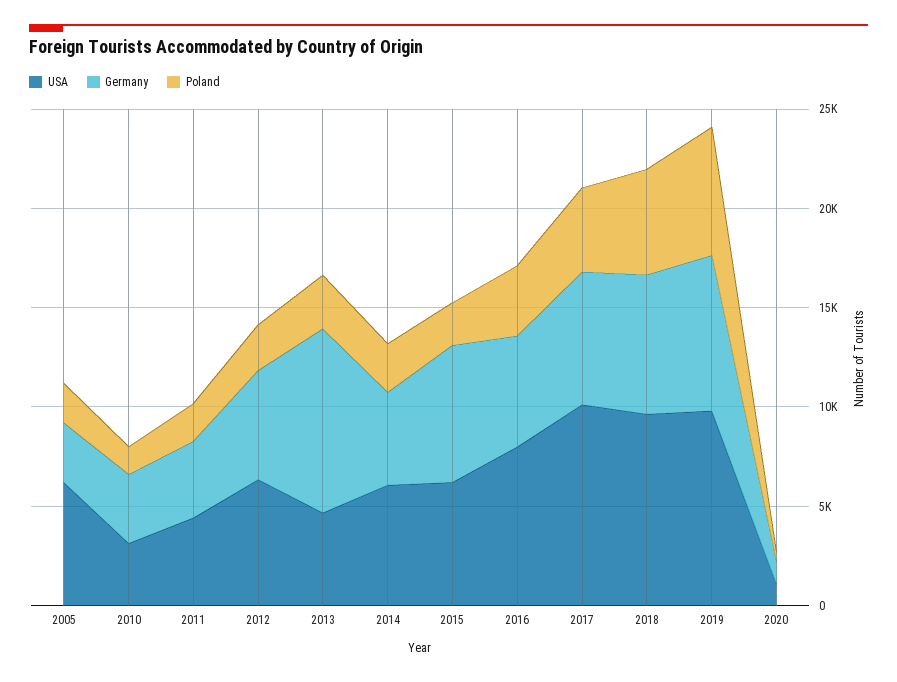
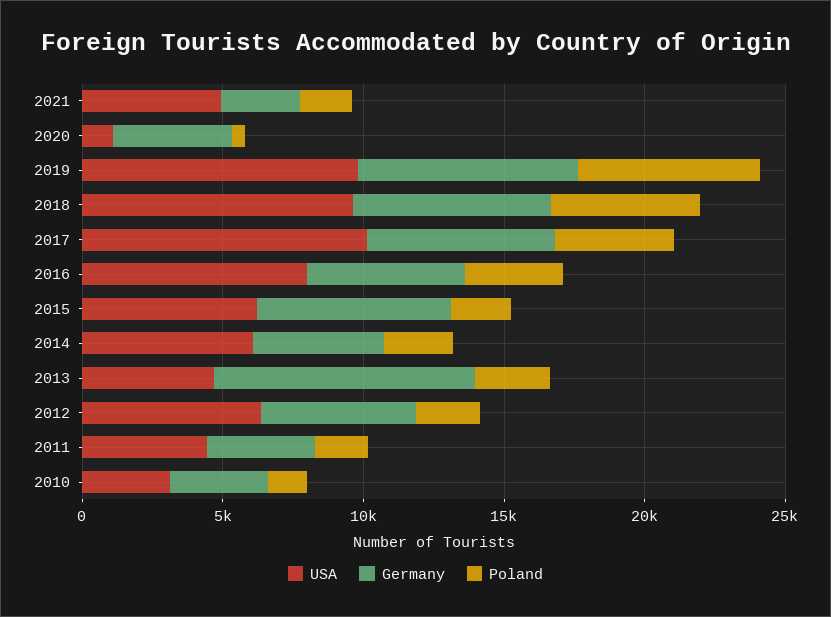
USA, 2005: 6000 -> none
Germany, 2005: 3000 -> none
Poland, 2005: 2000 -> none
Germany, 2020: 1000 -> 4000
USA, 2021: none -> 5000
Germany, 2021: none -> 3000
Poland, 2021: none -> 2000

